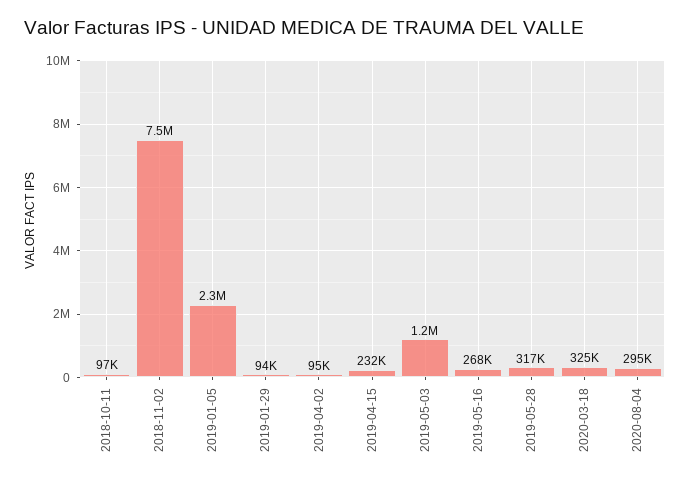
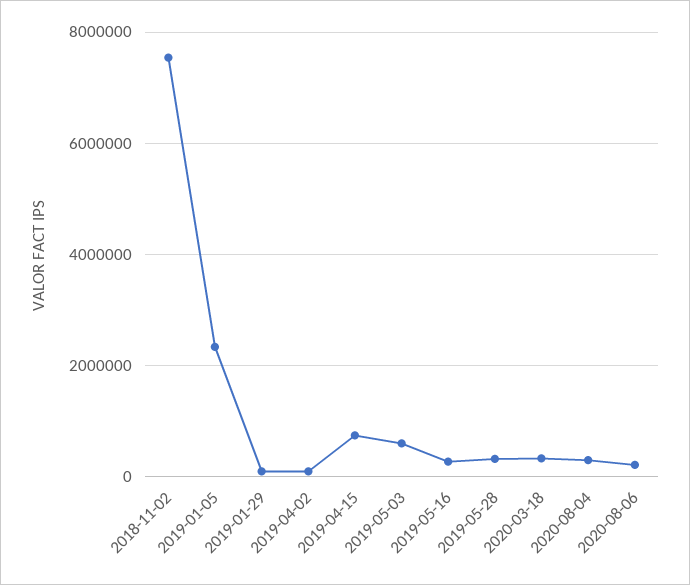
2018-10-11: 97000 -> none
2019-04-15: 232000 -> 800000
2019-05-03: 1200000 -> 600000
2020-08-06: none -> 200000

